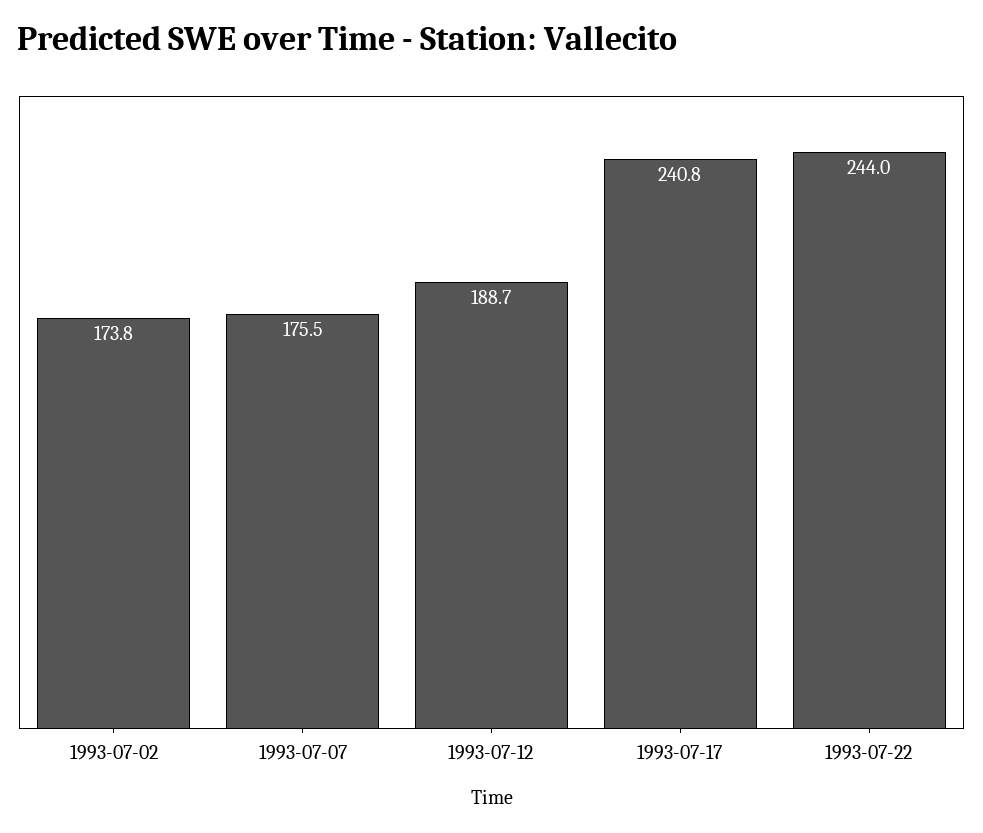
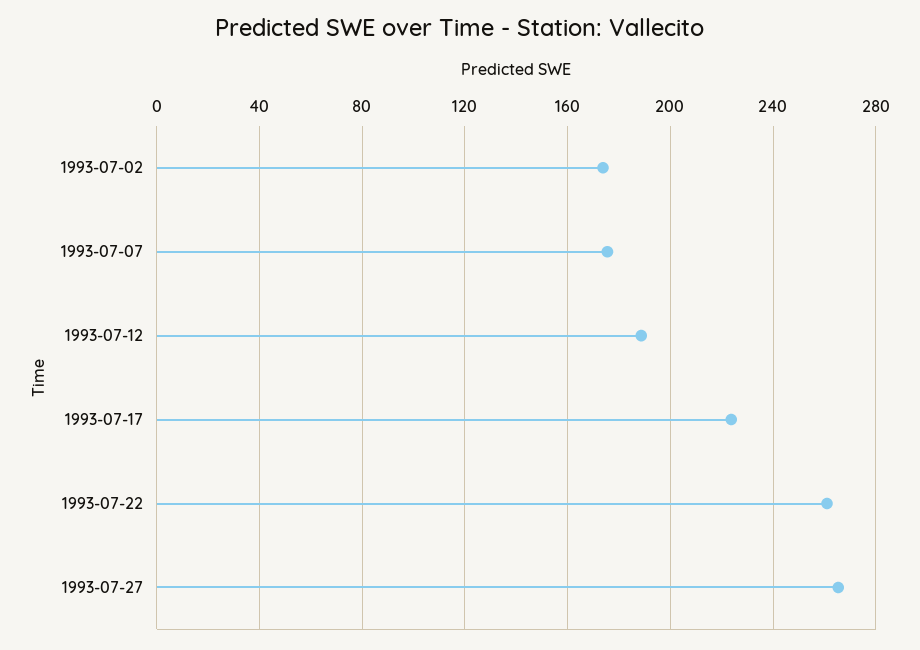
1993-07-17: 240.8 -> 225
1993-07-22: 244 -> 260
1993-07-27: none -> 265

